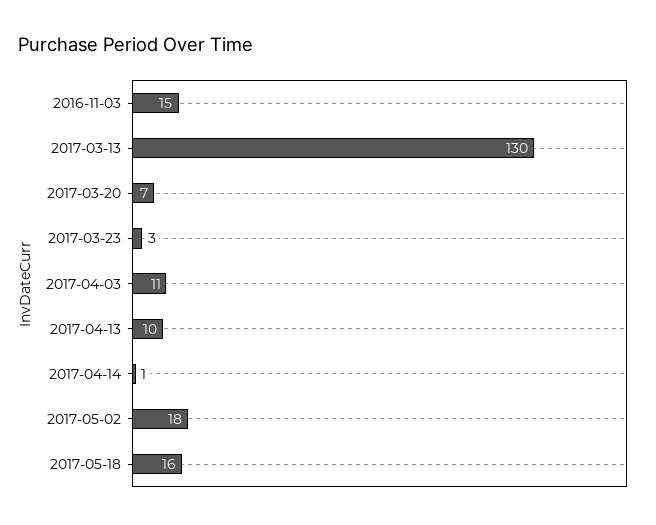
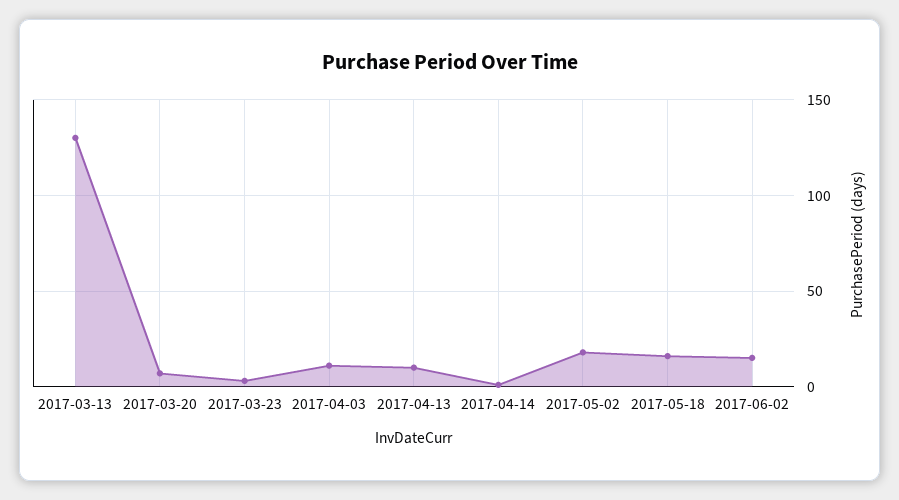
2016-11-03: 15 -> none
2017-06-02: none -> 15

